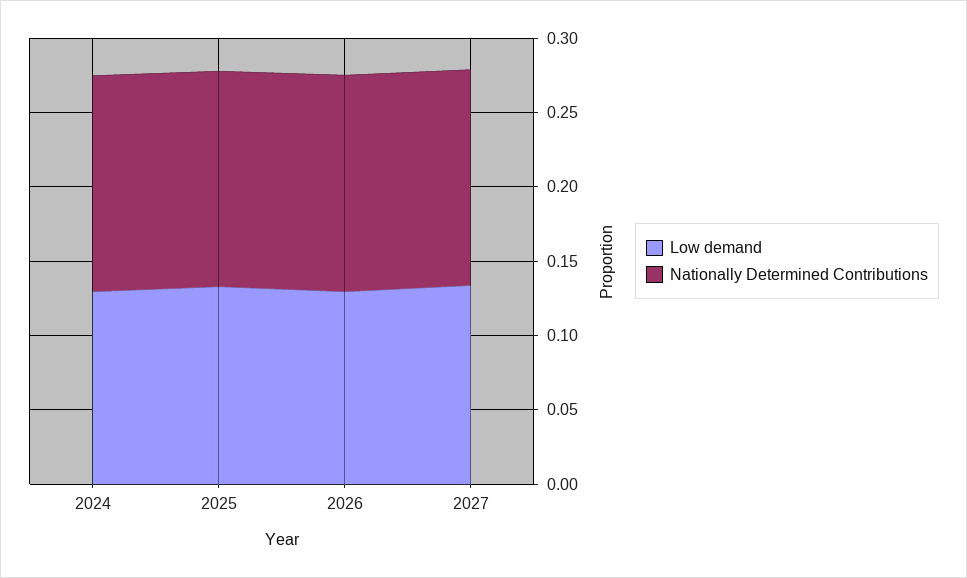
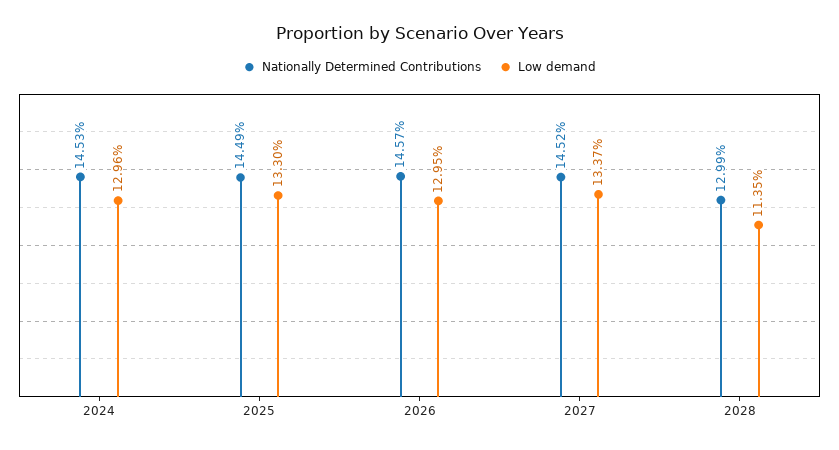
Nationally Determined Contributions, 2028: none -> 0.1299
Low demand, 2028: none -> 0.1135

